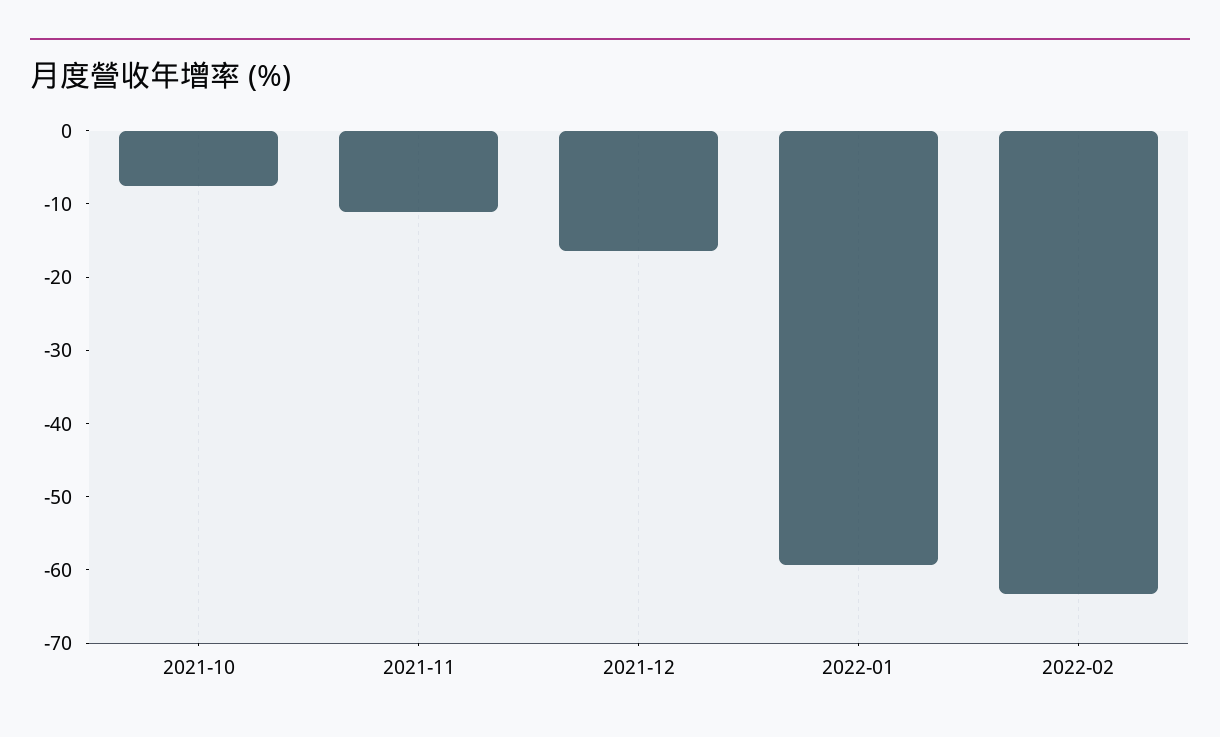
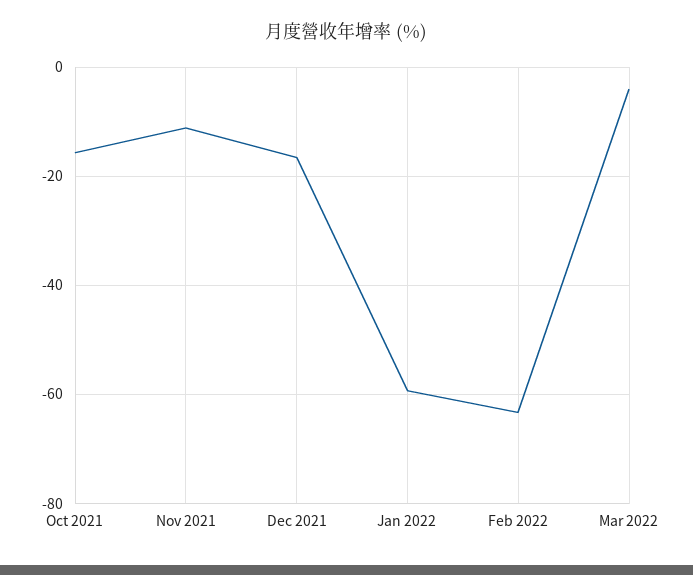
2021-10: -8 -> -16
Mar 2022: none -> -4

